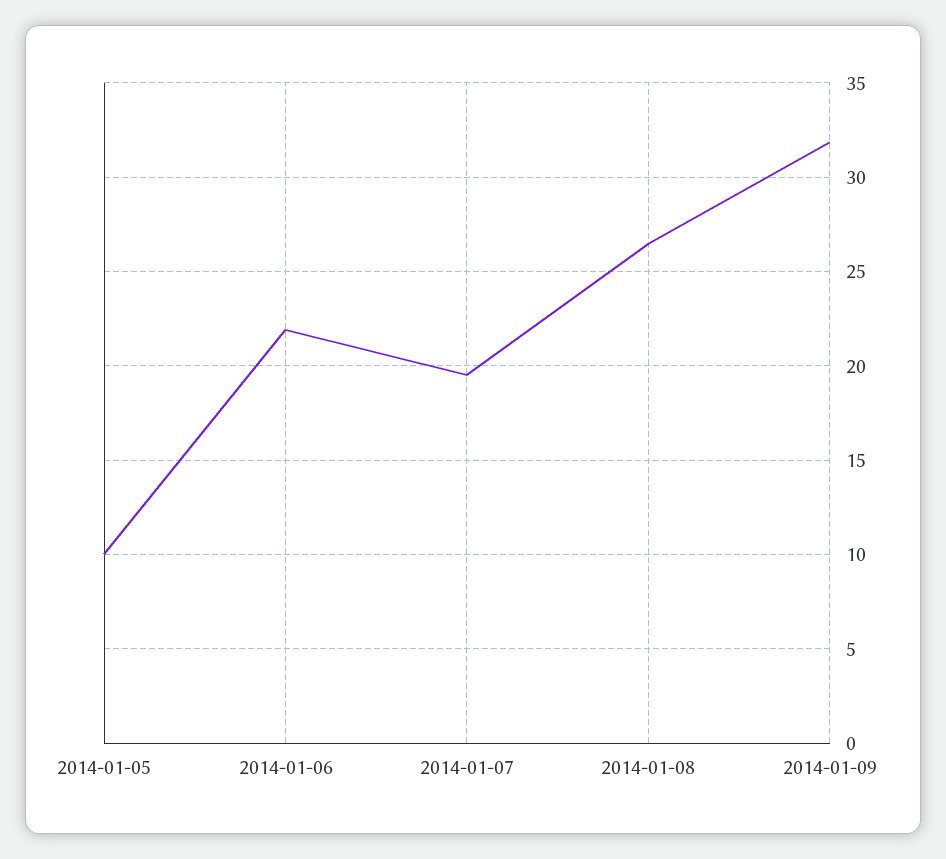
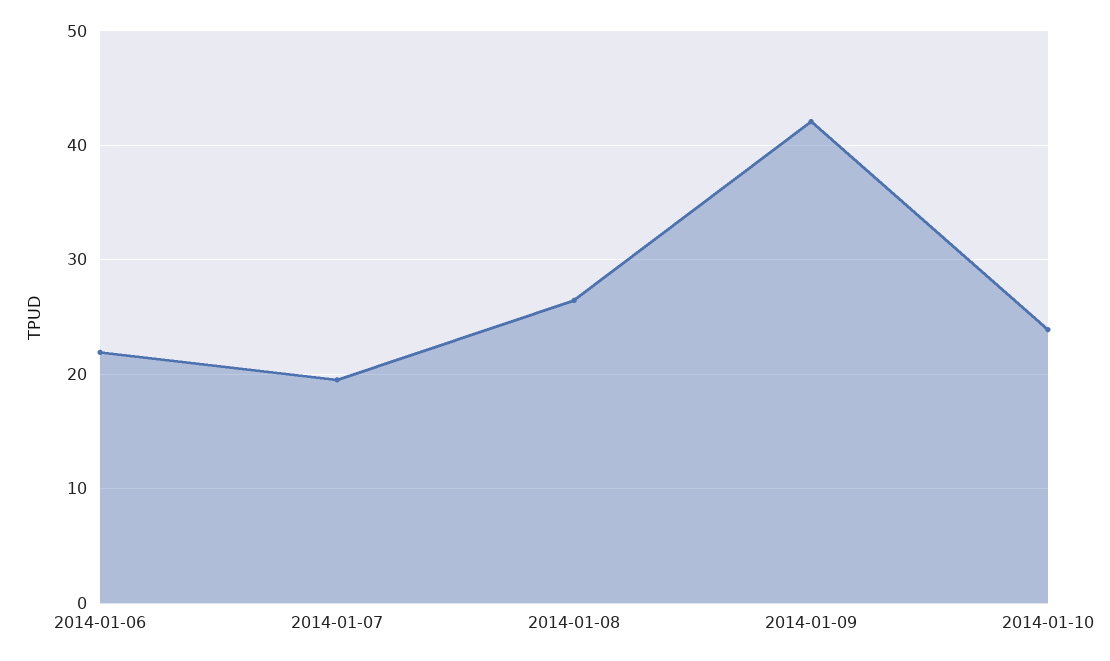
2014-01-05: 10 -> none
2014-01-09: 32 -> 42
2014-01-10: none -> 24

